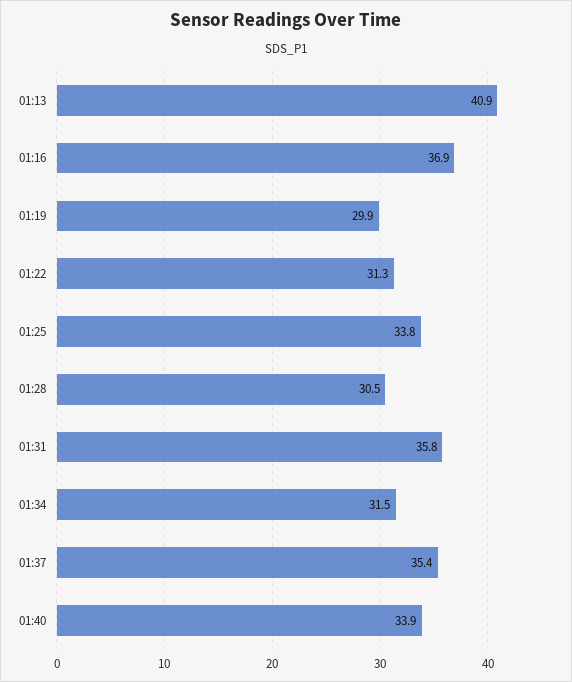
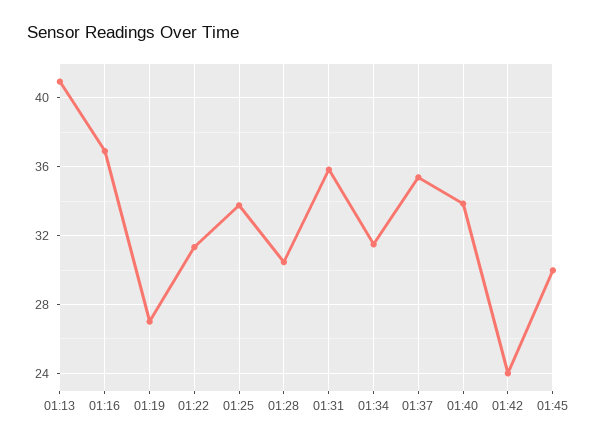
01:19: 29.9 -> 27
01:42: none -> 24
01:45: none -> 30

